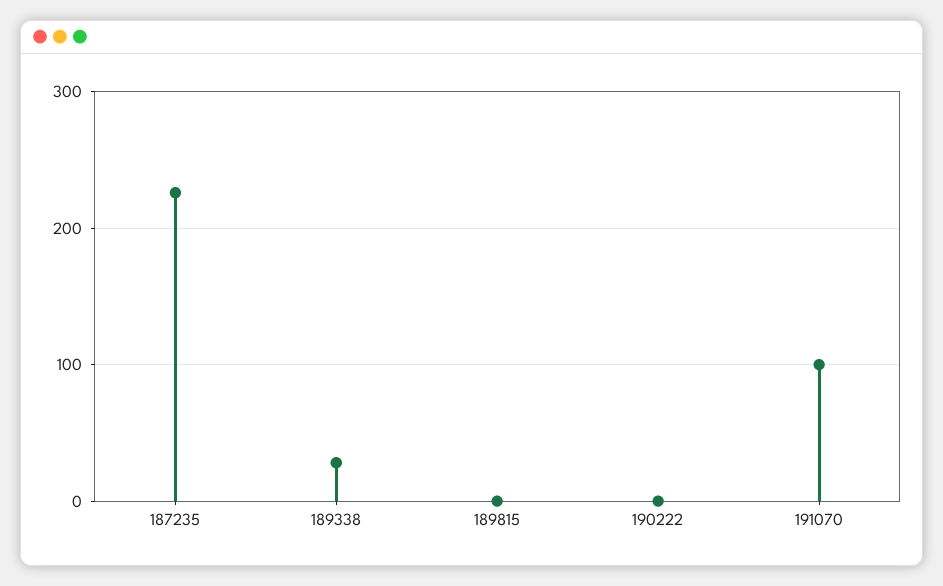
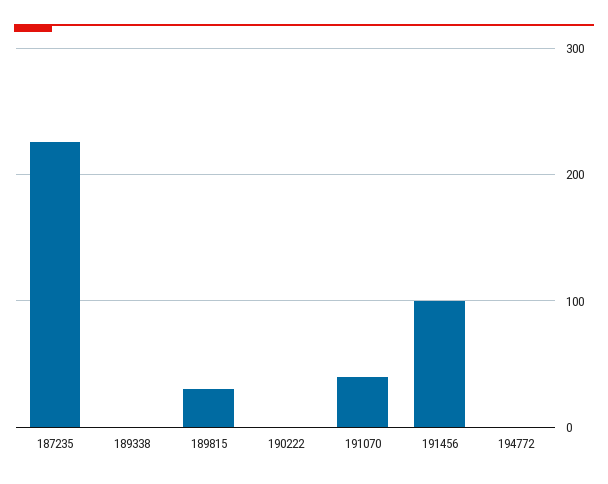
189338: 30 -> 0
189815: 0 -> 30
191070: 100 -> 40
191456: none -> 100
194772: none -> 0

